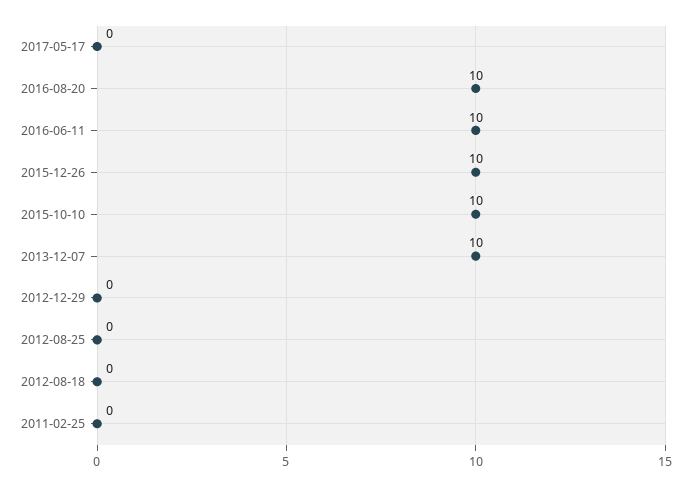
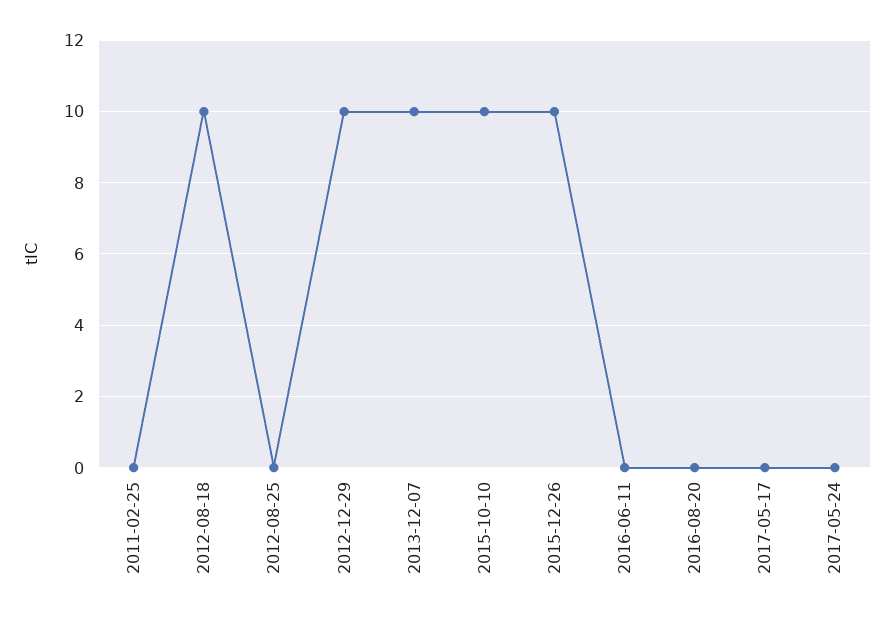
2016-08-20: 10 -> 0
2016-06-11: 10 -> 0
2012-12-29: 0 -> 10
2012-08-18: 0 -> 10
2017-05-24: none -> 0

